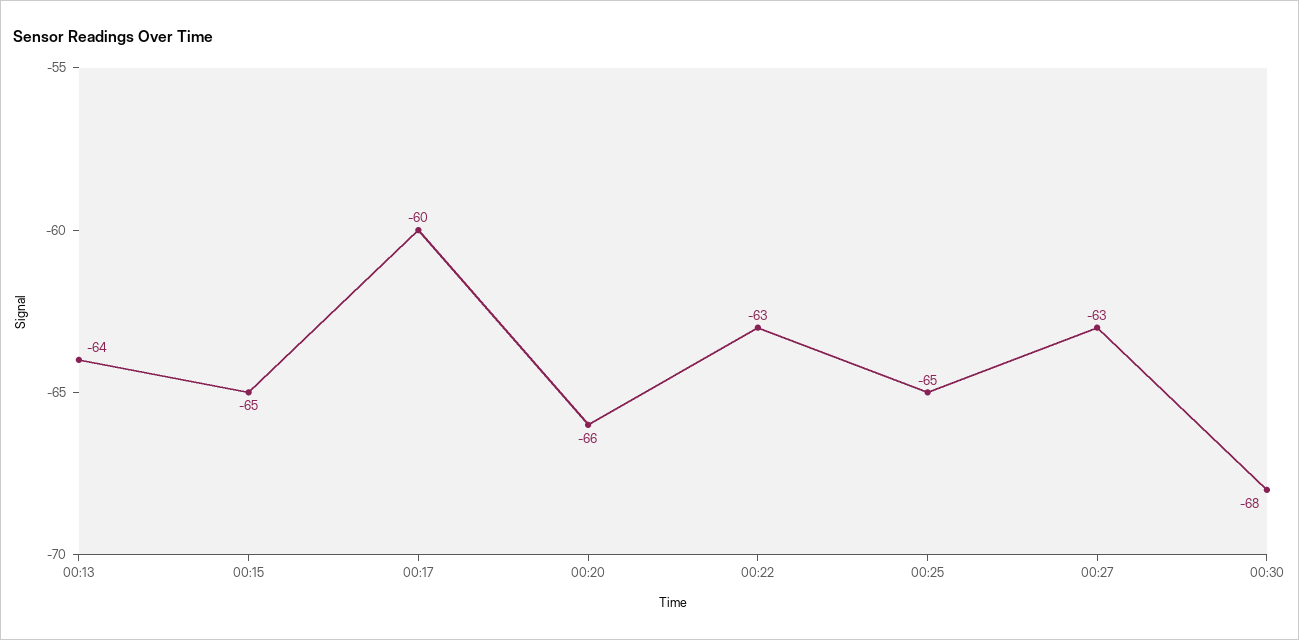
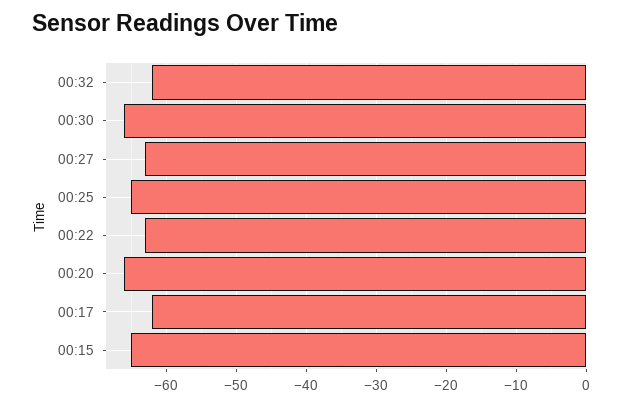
00:13: -64 -> none
00:17: -60 -> -62
00:30: -68 -> -66
00:32: none -> -62

